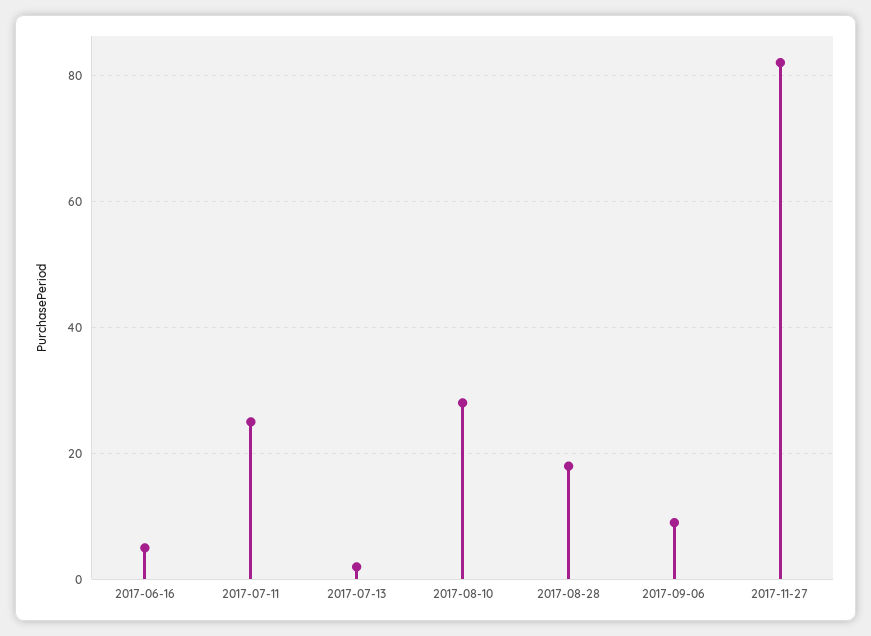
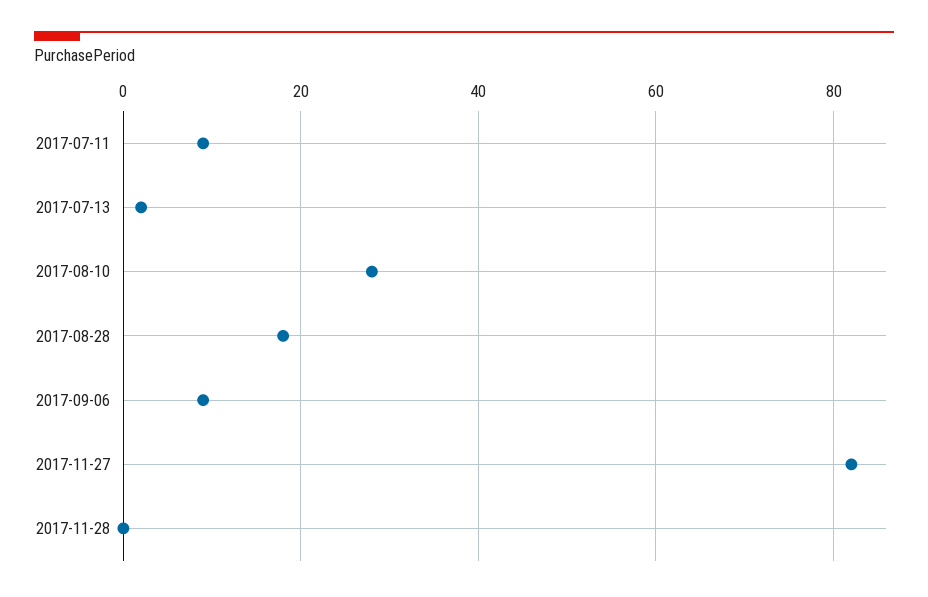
2017-06-16: 5 -> none
2017-07-11: 25 -> 10
2017-11-28: none -> 0

